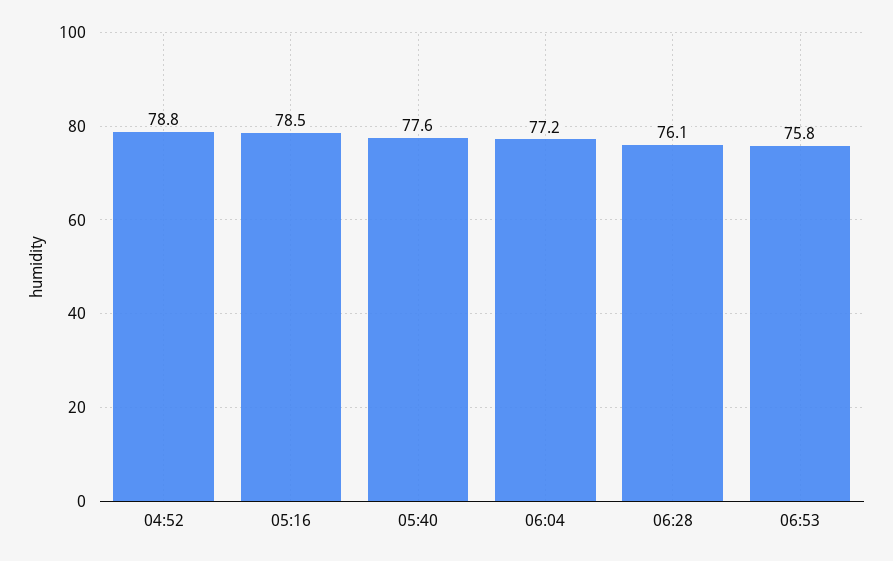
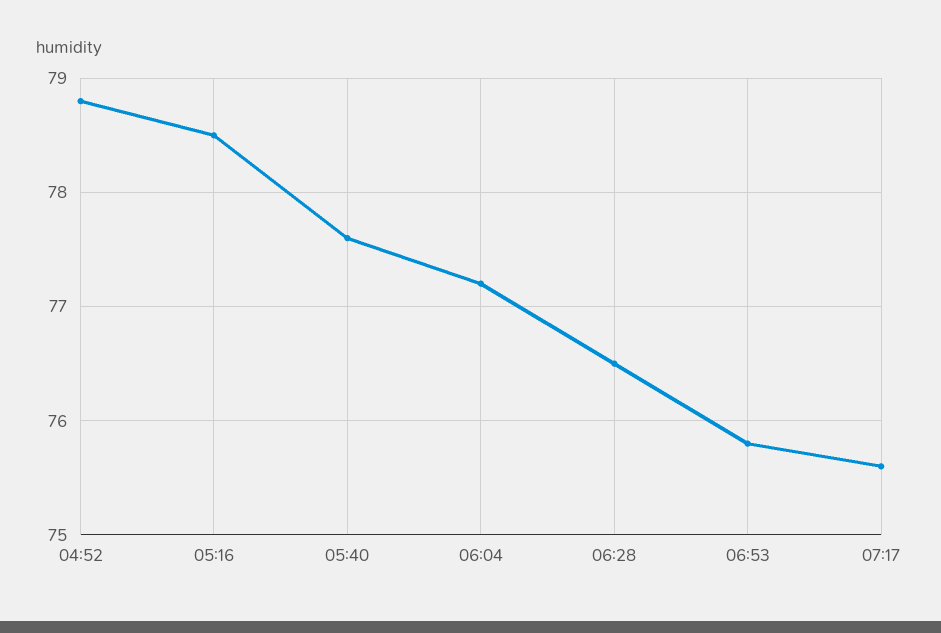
06:28: 76.1 -> 76.5
07:17: none -> 75.6

